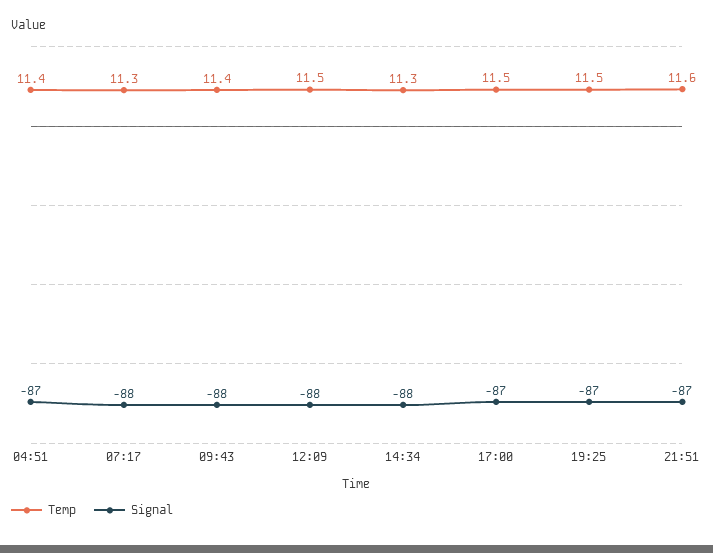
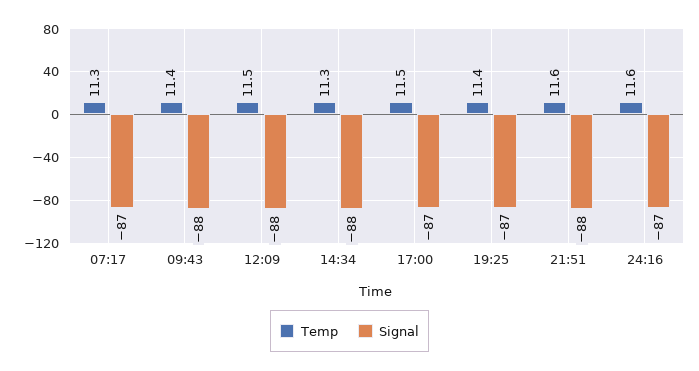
Temp, 04:51: 11.4 -> none
Signal, 04:51: -87 -> none
Signal, 07:17: -88 -> -87
Temp, 19:25: 11.5 -> 11.4
Signal, 21:51: -87 -> -88
Temp, 24:16: none -> 11.6
Signal, 24:16: none -> -87

